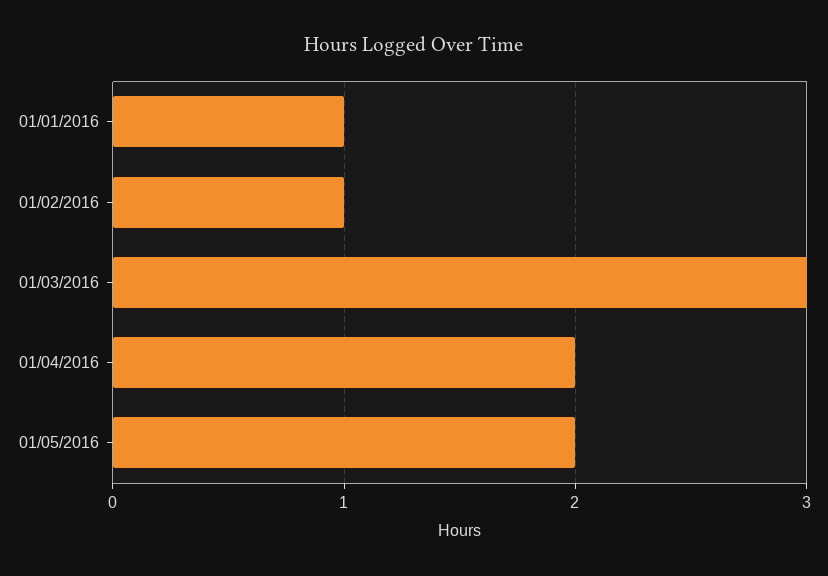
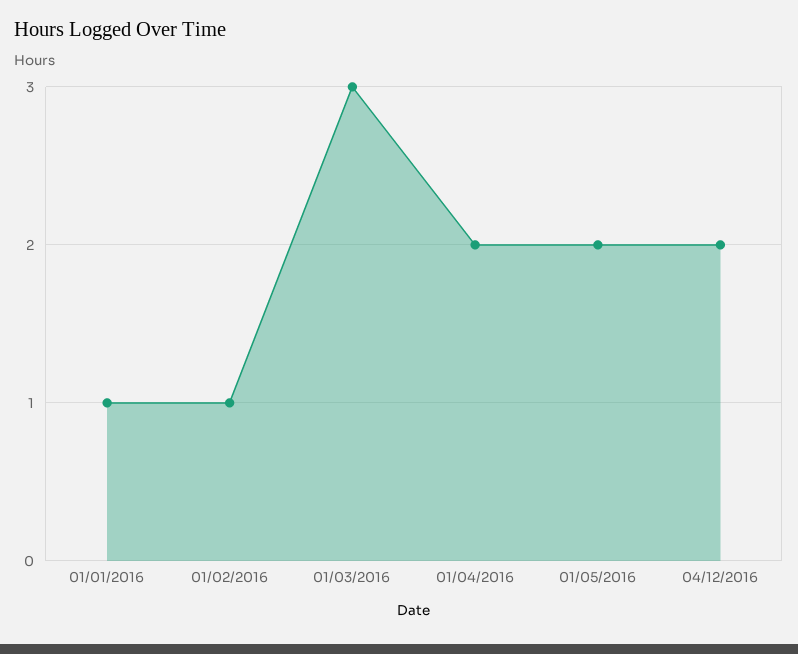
04/12/2016: none -> 2

